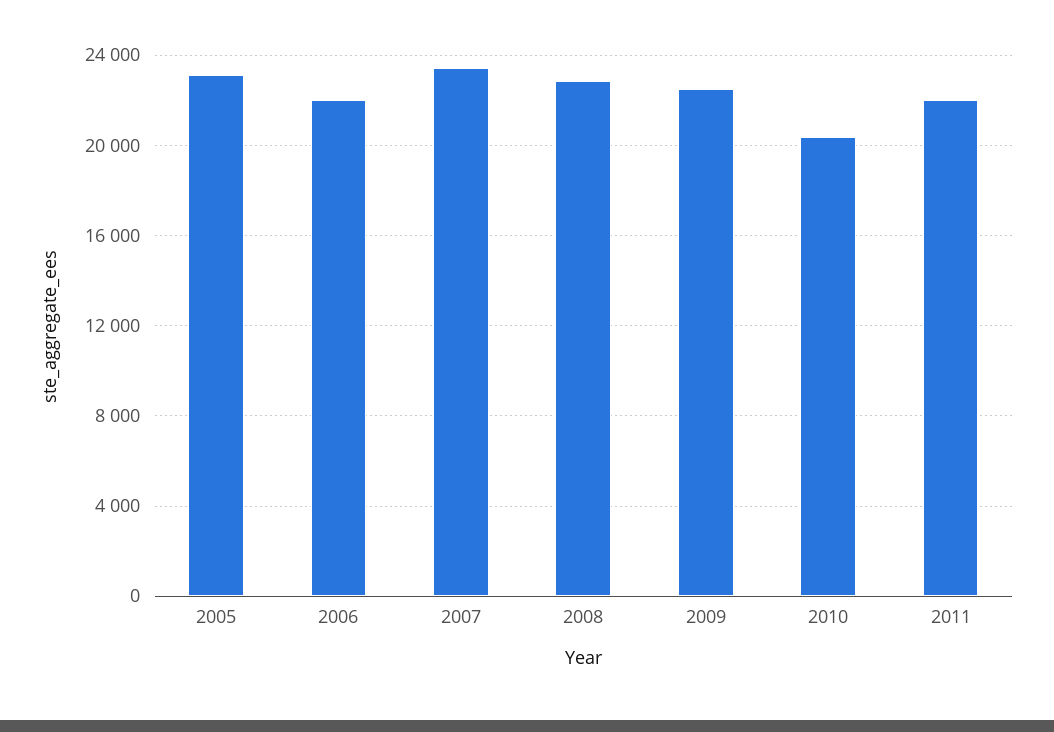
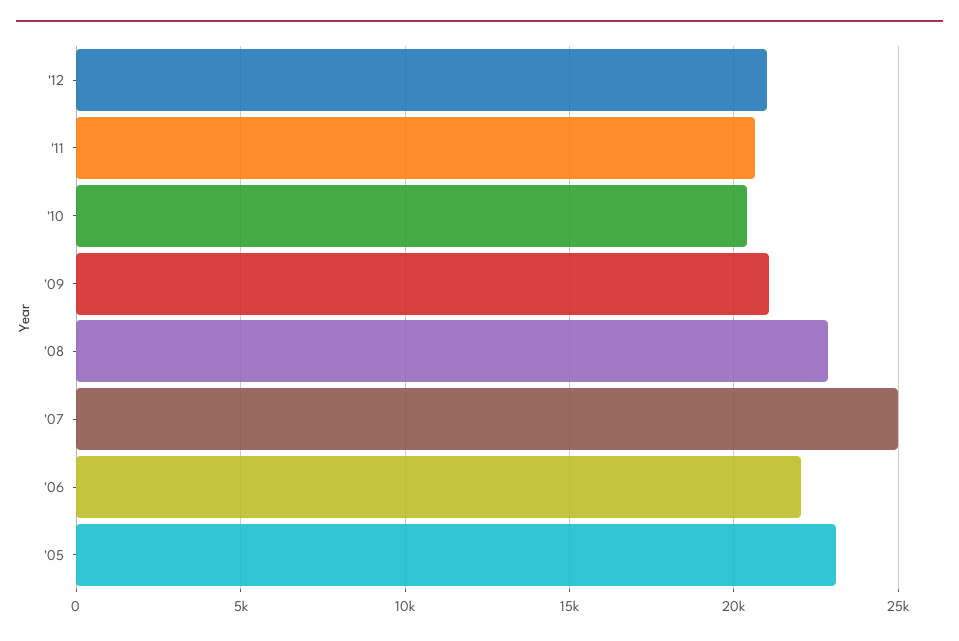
2007: 23500 -> 25000
2009: 22500 -> 21000
2011: 22000 -> 20500
'12: none -> 21000

